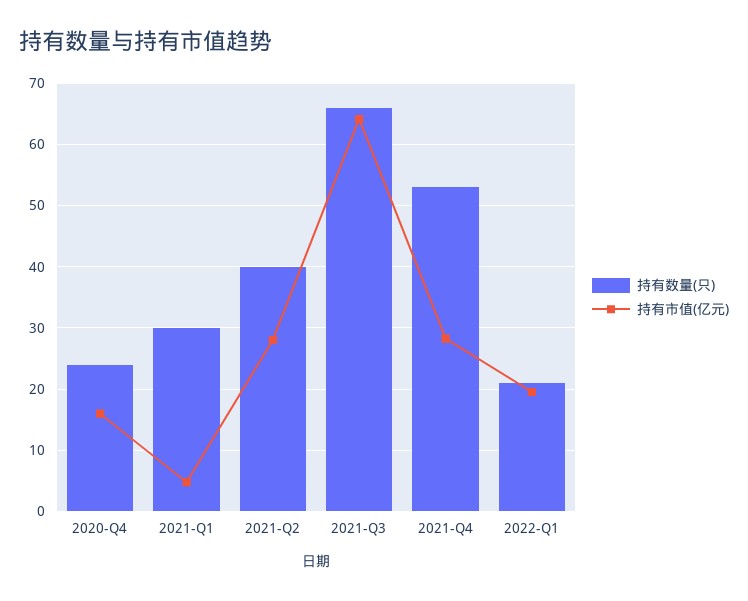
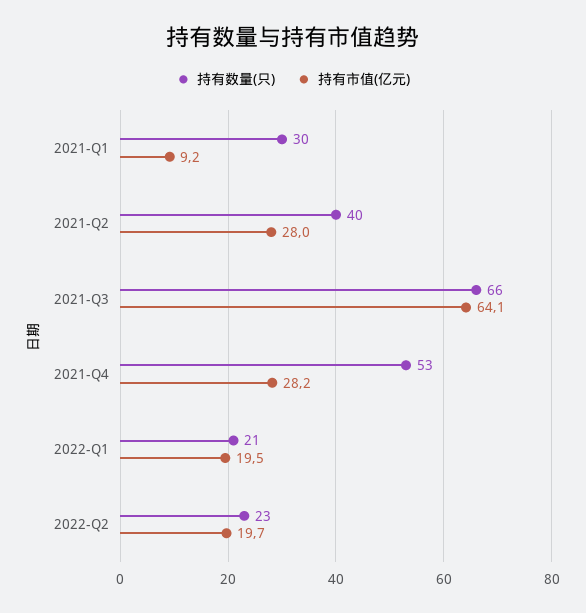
持有数量(只), 2020-Q4: 24 -> none
持有市值(亿元), 2020-Q4: 16 -> none
持有市值(亿元), 2021-Q1: 5 -> 9.2
持有数量(只), 2022-Q2: none -> 23
持有市值(亿元), 2022-Q2: none -> 19.7

